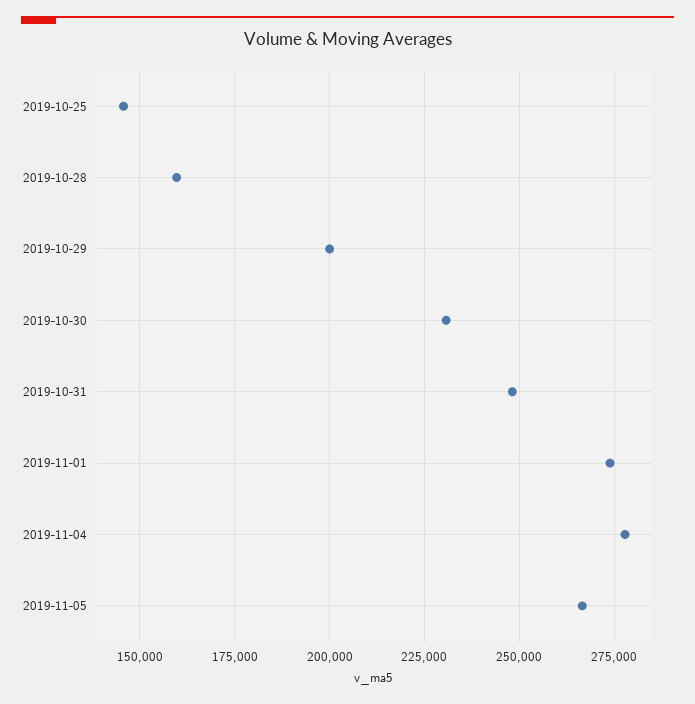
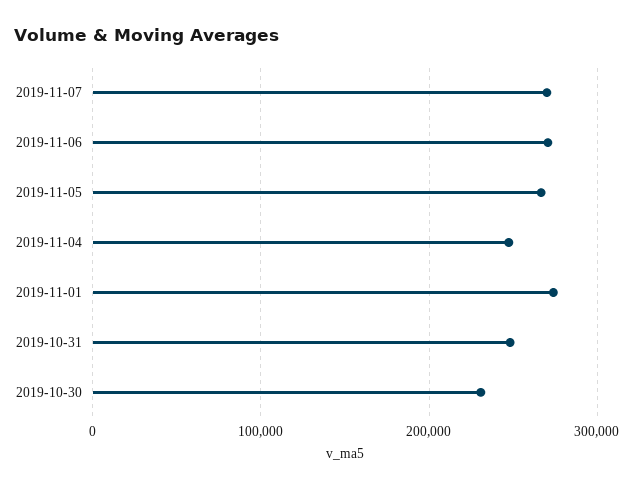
2019-10-25: 145000 -> none
2019-10-28: 160000 -> none
2019-10-29: 200000 -> none
2019-11-04: 277500 -> 250000
2019-11-07: none -> 270000
2019-11-06: none -> 270000

